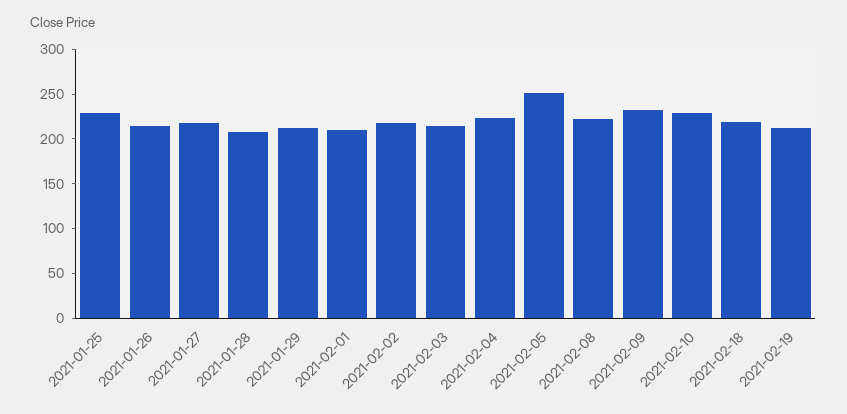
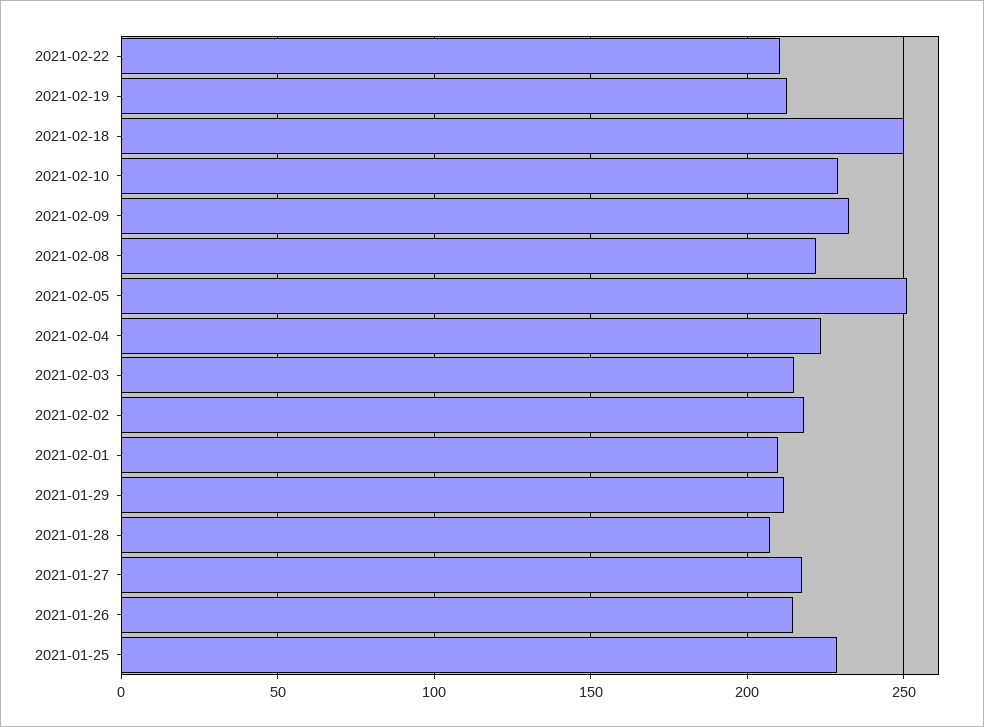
2021-02-18: 220 -> 250
2021-02-22: none -> 210

